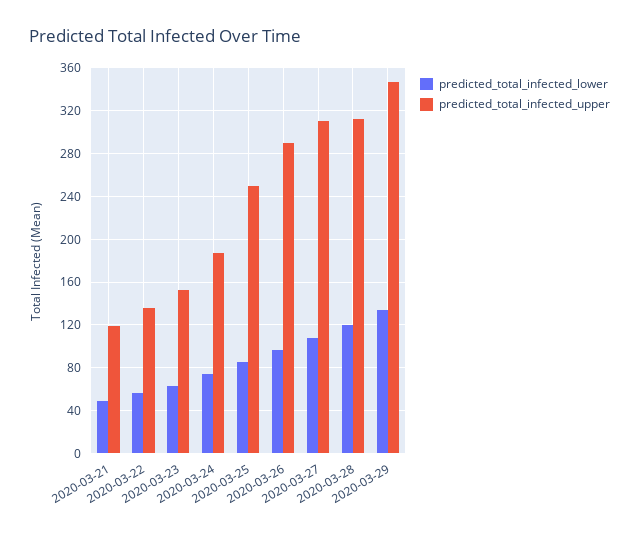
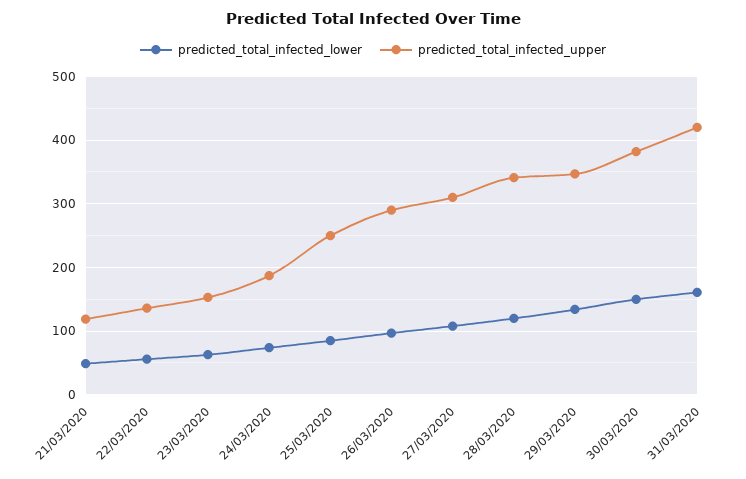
predicted_total_infected_upper, 2020-03-28: 310 -> 340
predicted_total_infected_lower, 30/03/2020: none -> 150
predicted_total_infected_upper, 30/03/2020: none -> 380
predicted_total_infected_lower, 31/03/2020: none -> 160
predicted_total_infected_upper, 31/03/2020: none -> 420

